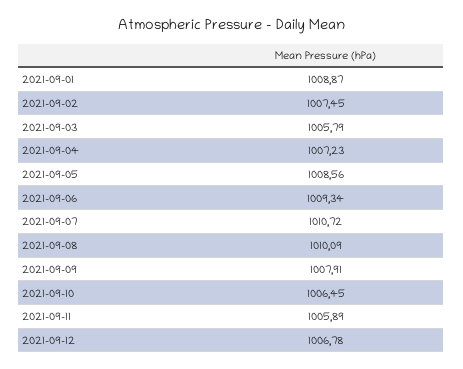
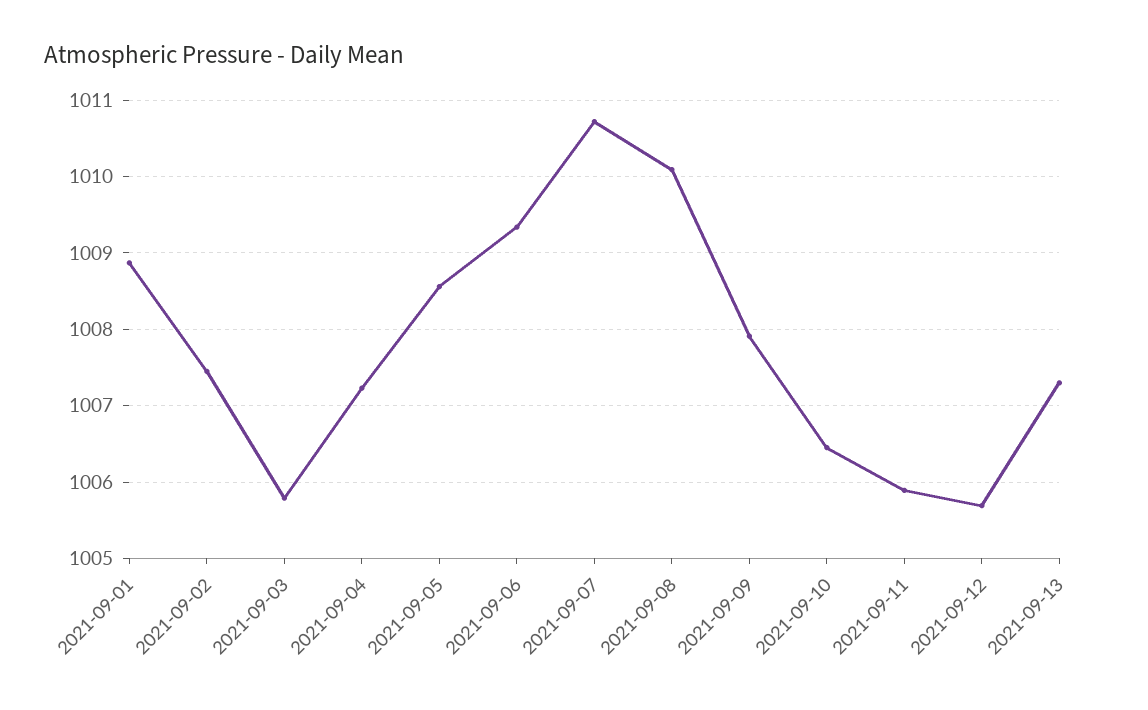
2021-09-12: 1006.78 -> 1005.7
2021-09-13: none -> 1007.3

